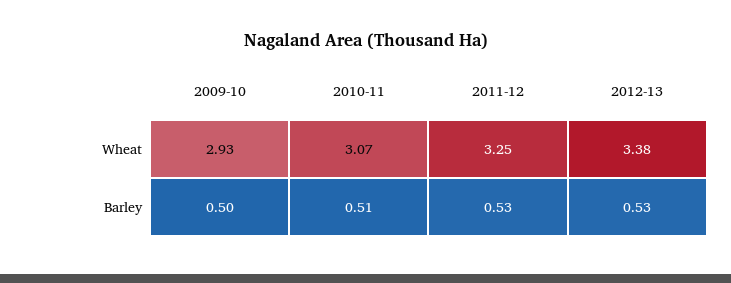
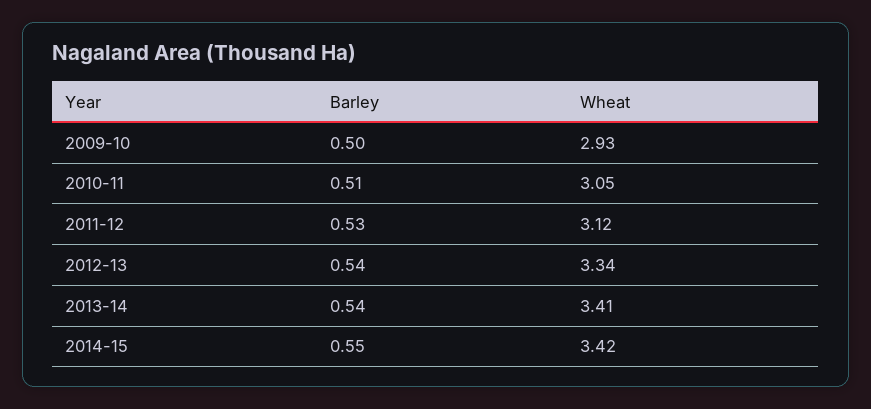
2010-11, Wheat: 3.07 -> 3.05
2011-12, Wheat: 3.25 -> 3.12
2012-13, Wheat: 3.38 -> 3.34
2012-13, Barley: 0.53 -> 0.54
2013-14, Barley: none -> 0.54
2013-14, Wheat: none -> 3.41
2014-15, Barley: none -> 0.55
2014-15, Wheat: none -> 3.42

